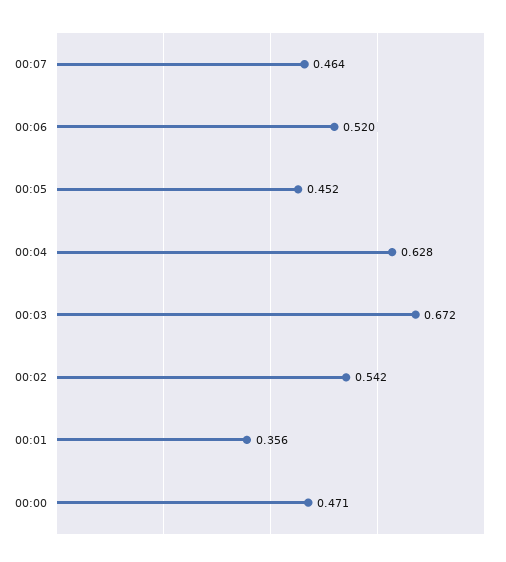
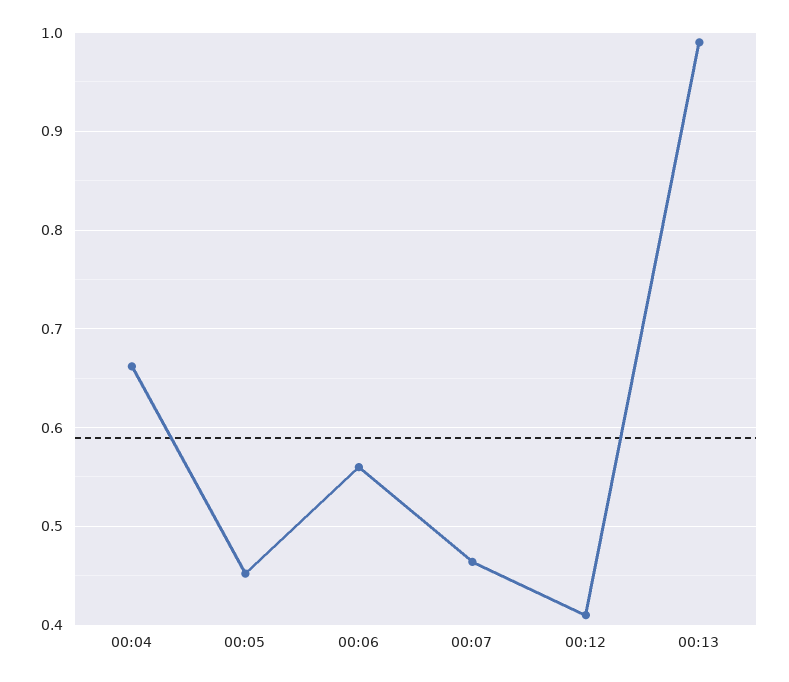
00:06: 0.52 -> 0.56
00:04: 0.628 -> 0.66
00:03: 0.672 -> none
00:02: 0.542 -> none
00:01: 0.356 -> none
00:00: 0.471 -> none
00:12: none -> 0.41
00:13: none -> 0.99

